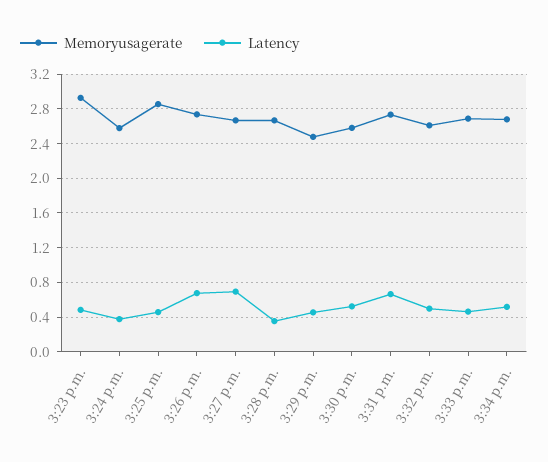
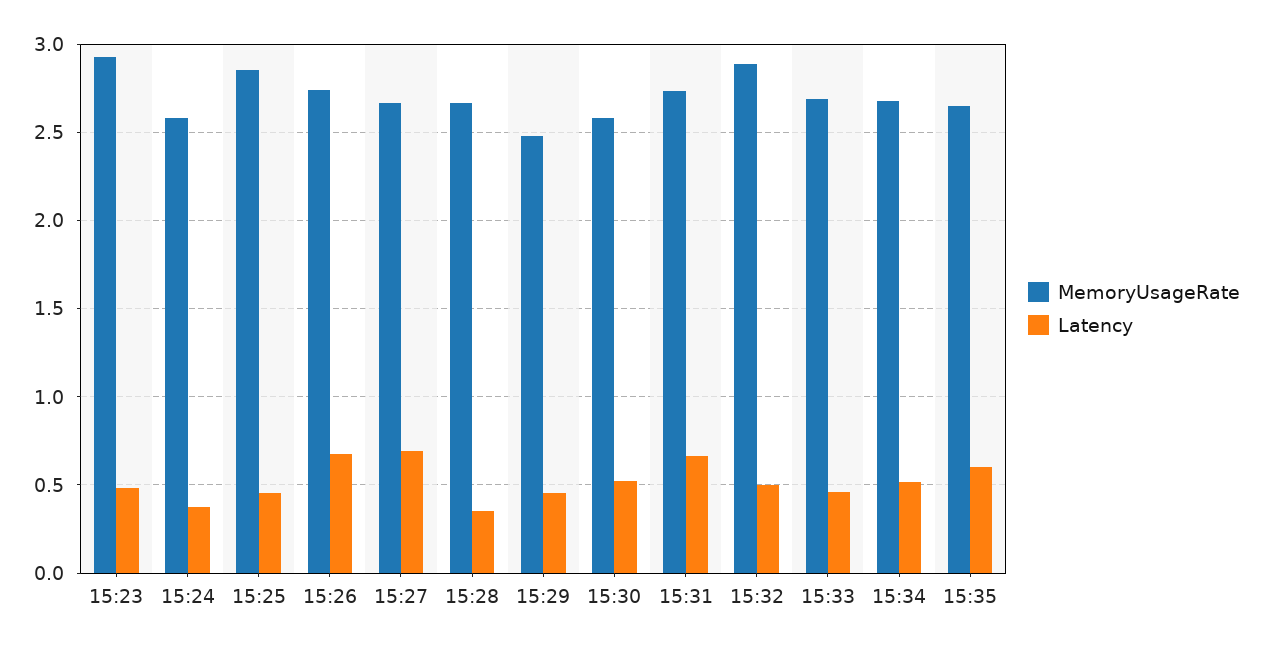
Memoryusagerate, 3:32 p.m.: 2.6 -> 2.9
Memoryusagerate, 15:35: none -> 2.65
Latency, 15:35: none -> 0.6

